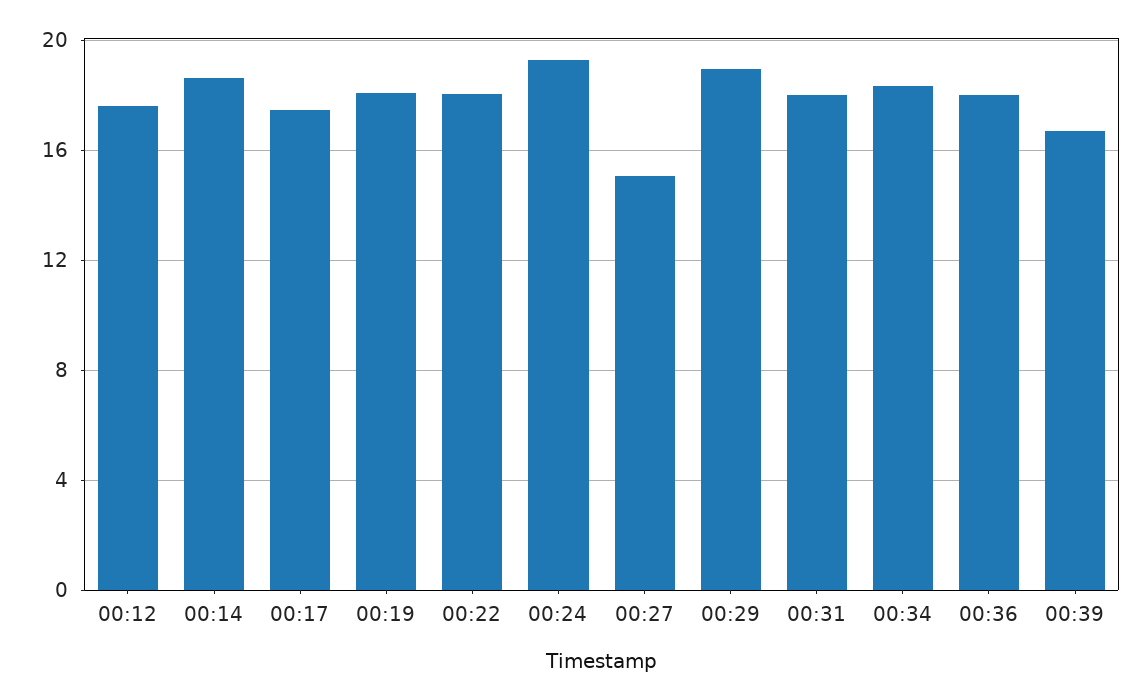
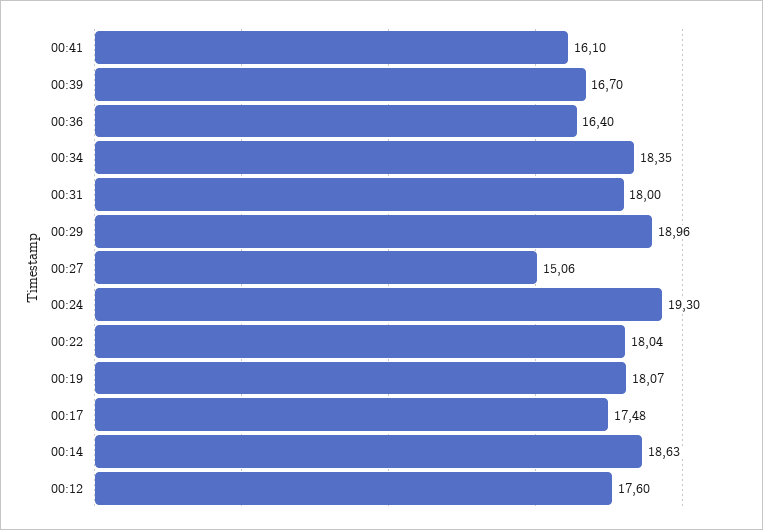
00:36: 18 -> 16.4
00:41: none -> 16.1

